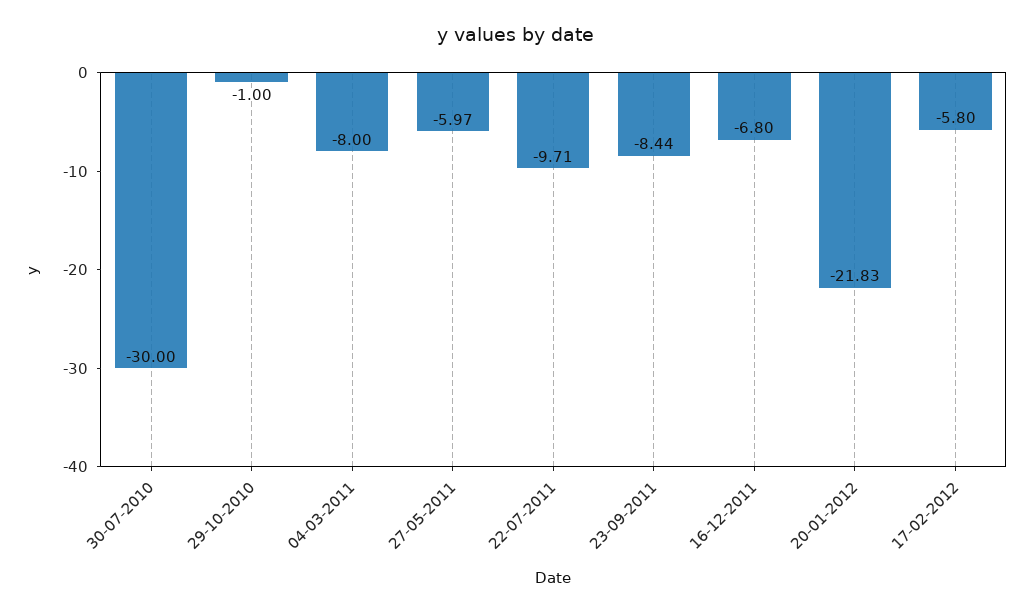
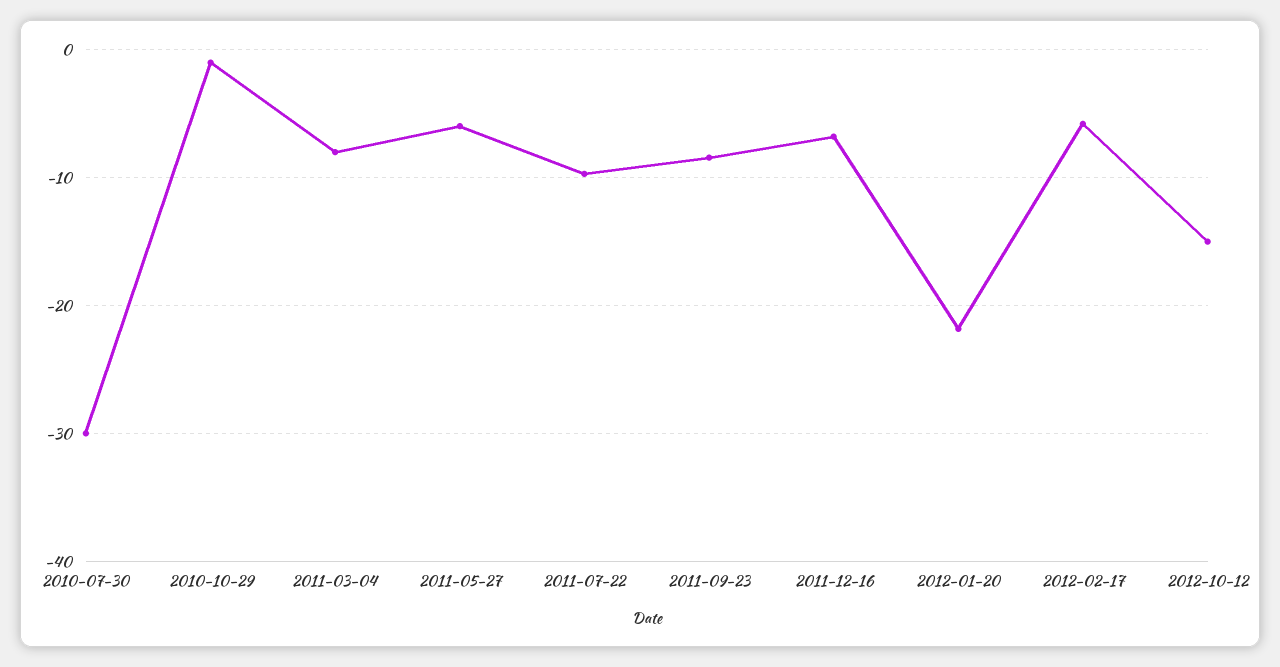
2012-10-12: none -> -15

